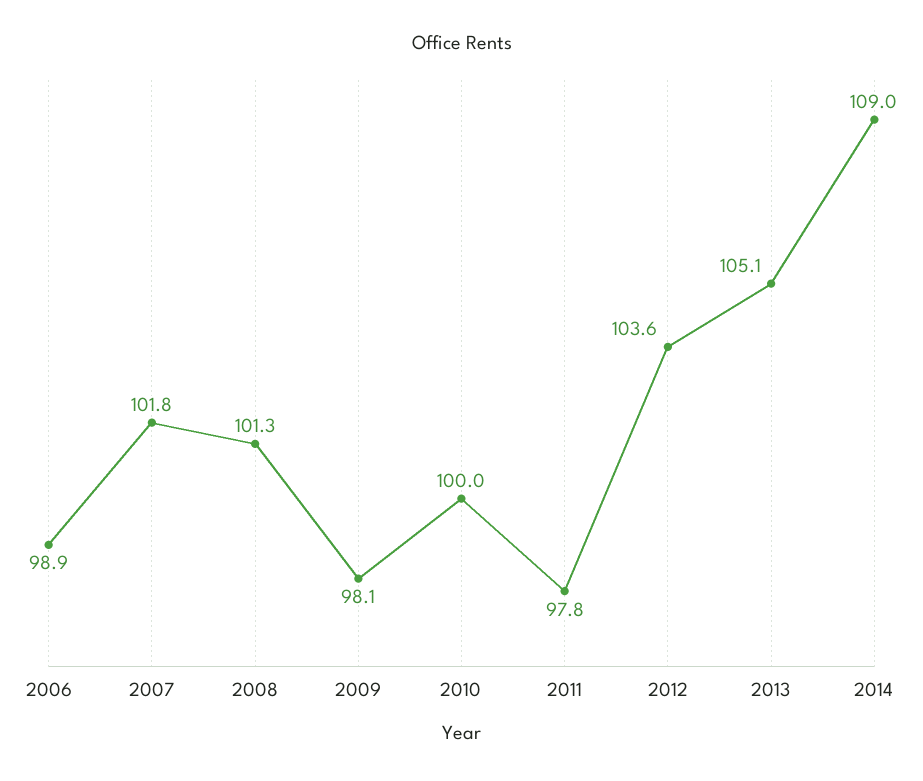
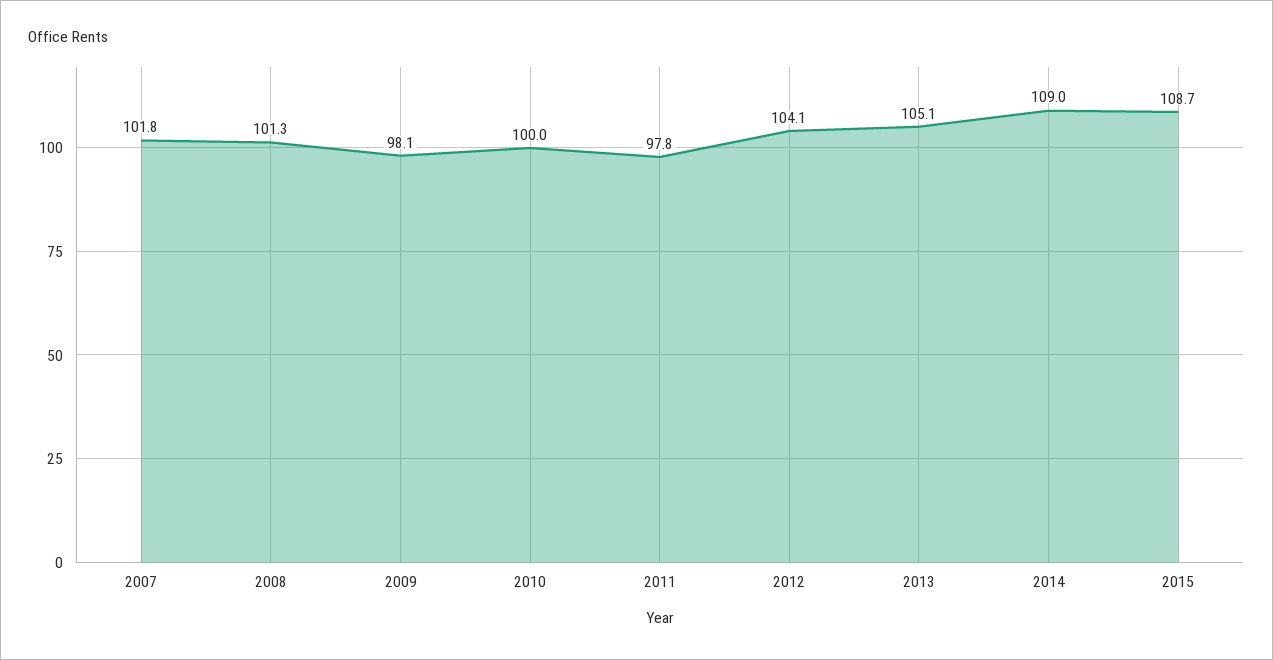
2006: 98.9 -> none
2012: 103.6 -> 104.1
2015: none -> 108.7

